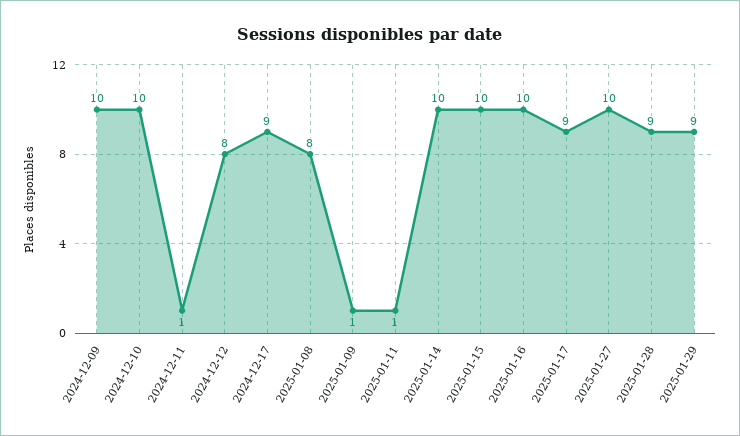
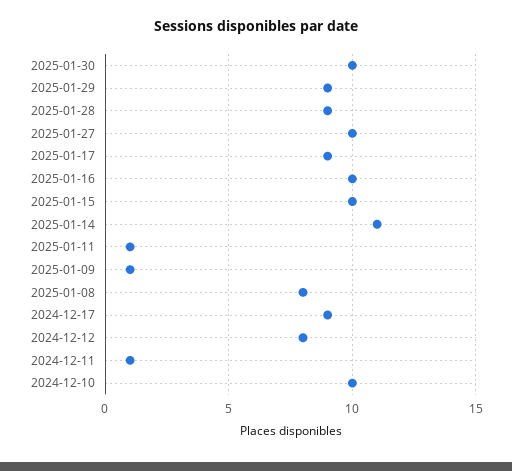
2024-12-09: 10 -> none
2025-01-14: 10 -> 11
2025-01-30: none -> 10

